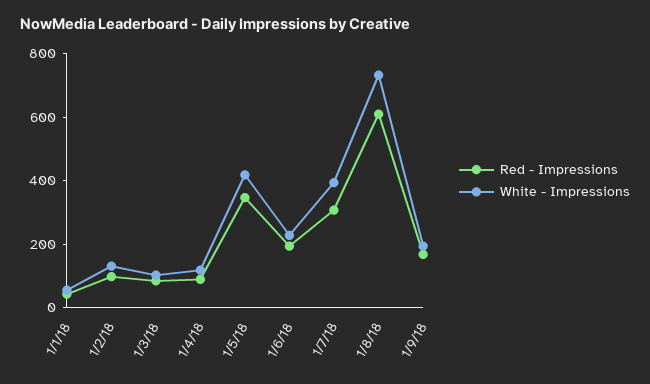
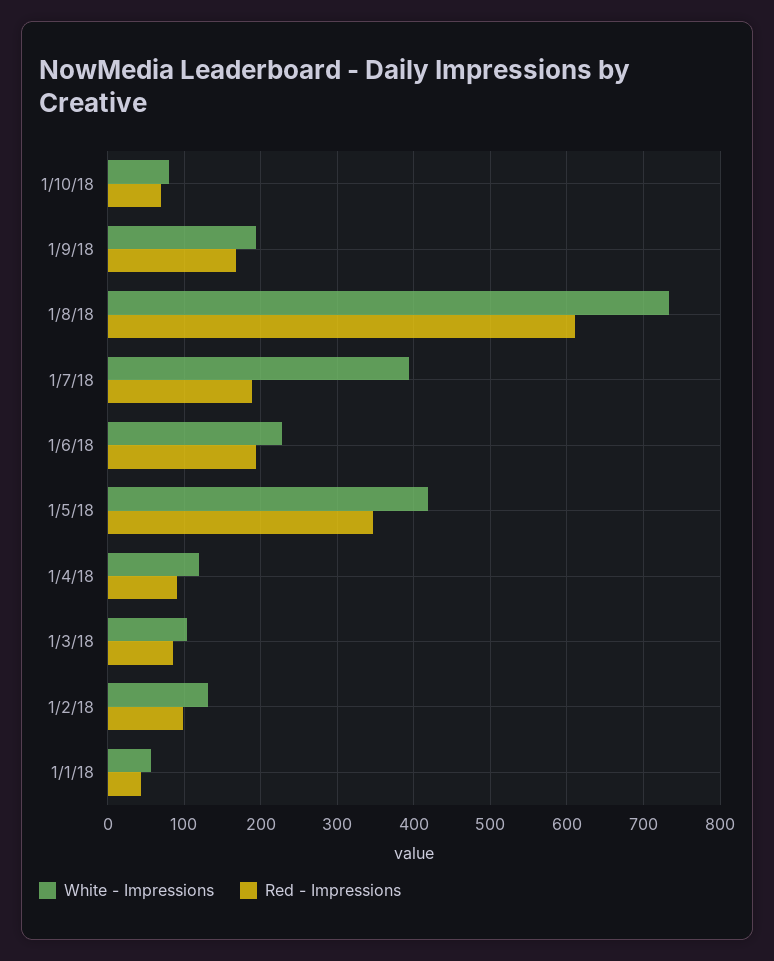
Red - Impressions, 1/7/18: 300 -> 190
White - Impressions, 1/10/18: none -> 80
Red - Impressions, 1/10/18: none -> 70

